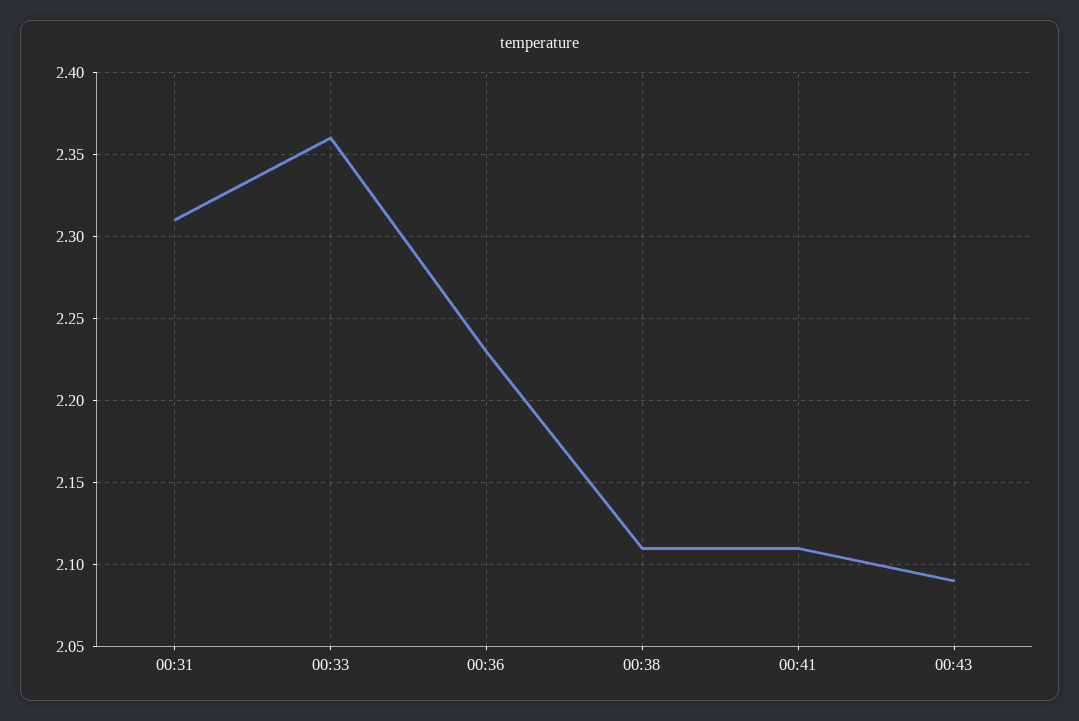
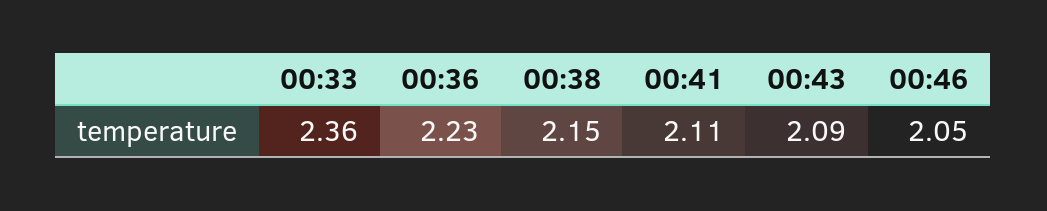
00:31: 2.31 -> none
00:38: 2.11 -> 2.15
00:46: none -> 2.05

